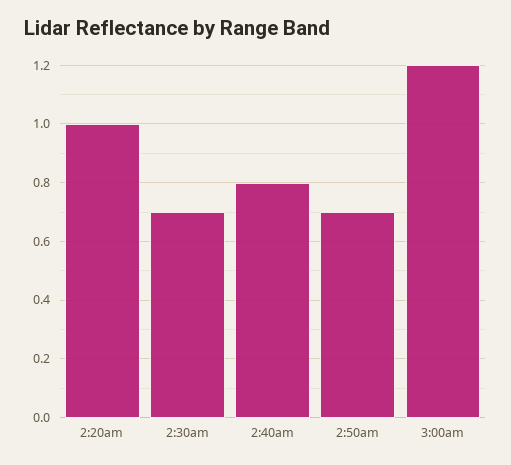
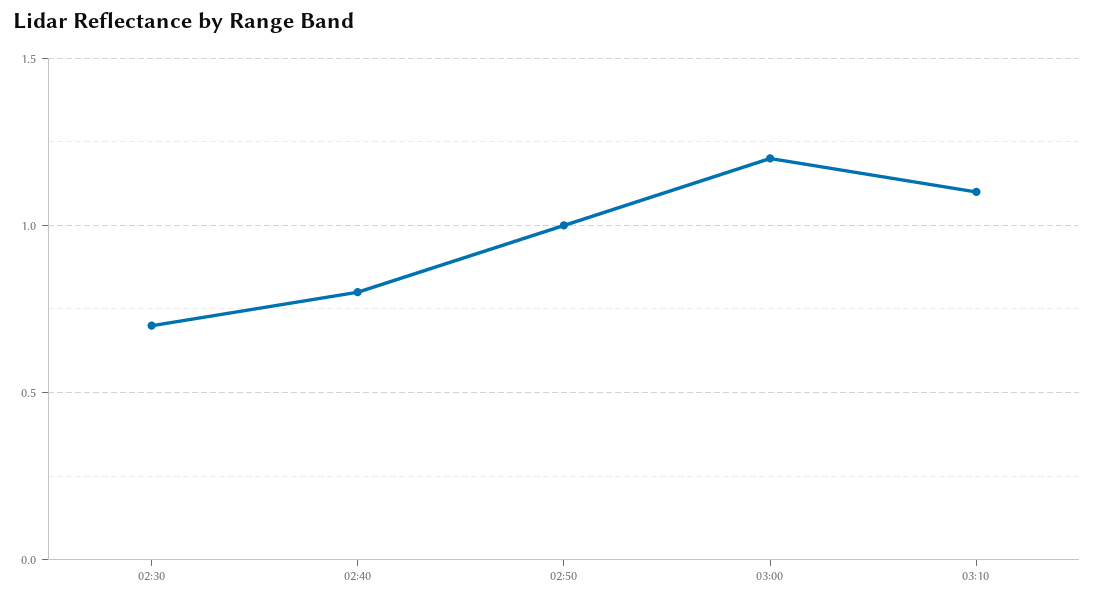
2:20am: 1 -> none
2:50am: 0.7 -> 1
03:10: none -> 1.1

